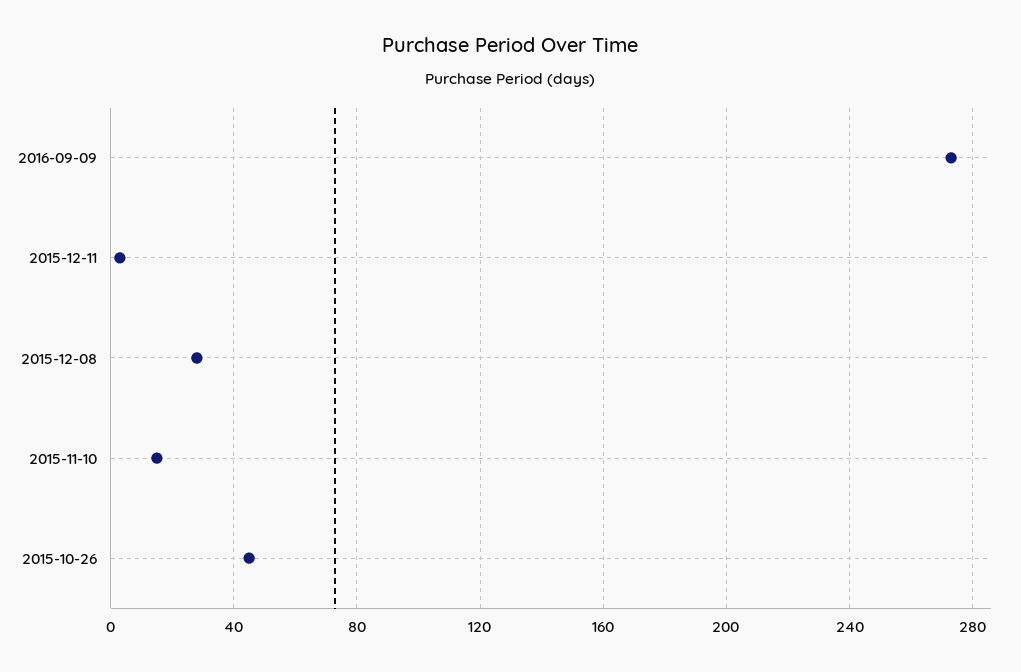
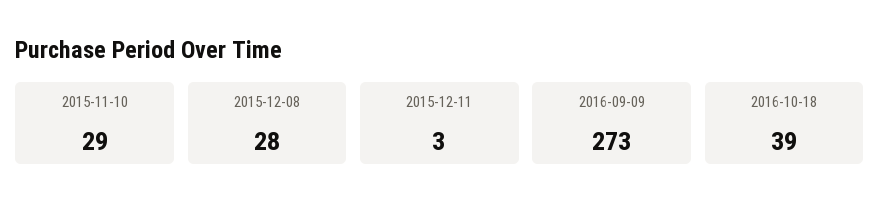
2015-11-10: 15 -> 29
2015-10-26: 45 -> none
2016-10-18: none -> 39

